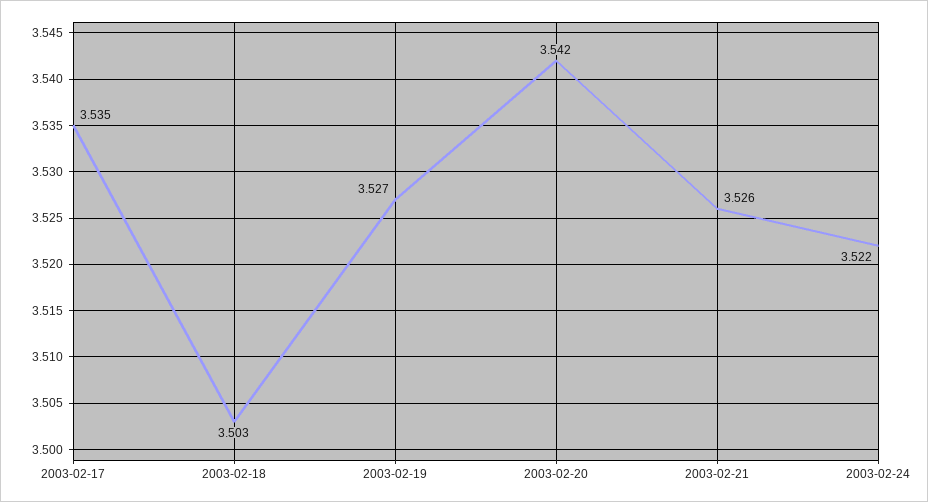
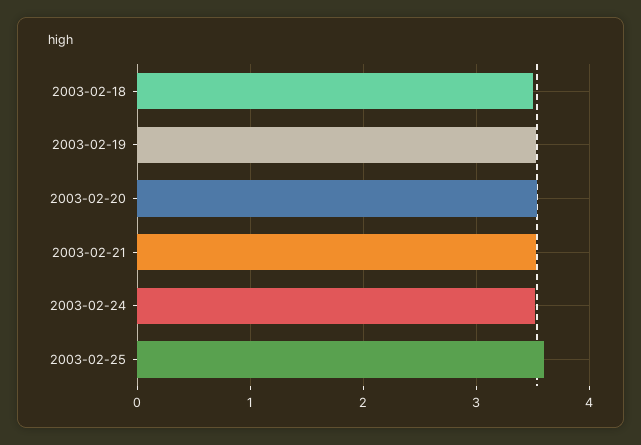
2003-02-17: 3.535 -> none
2003-02-25: none -> 3.6

